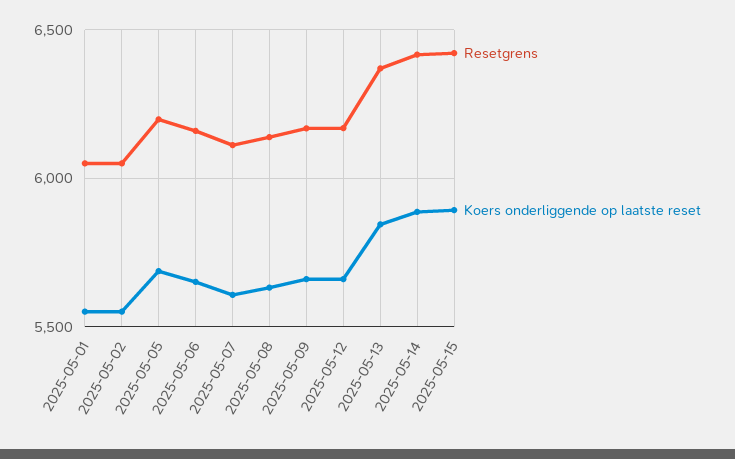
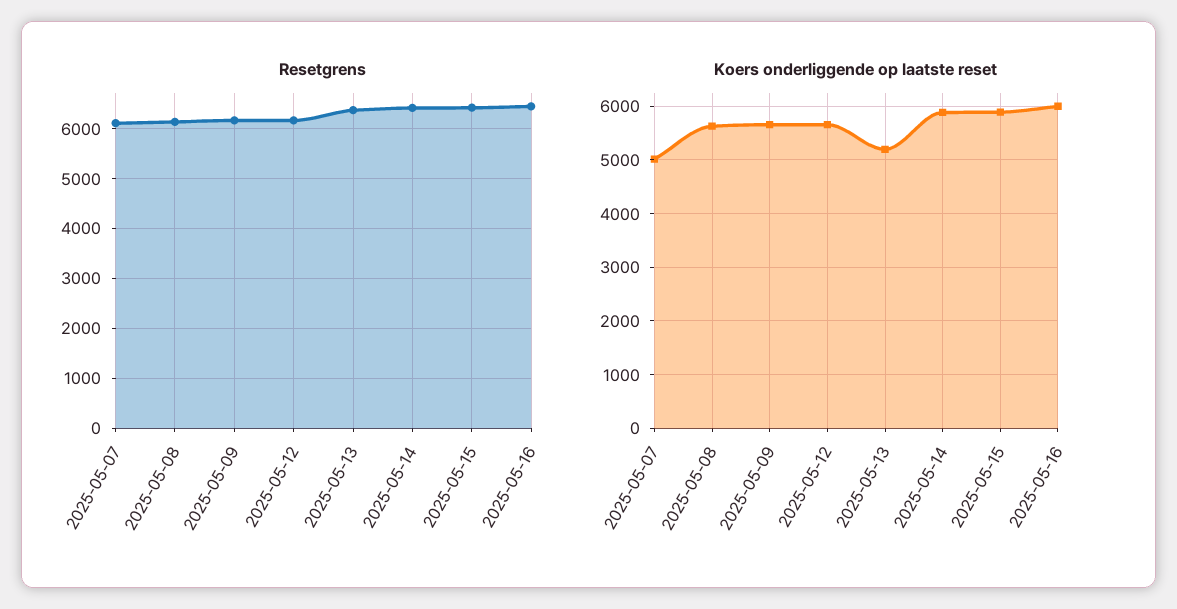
Resetgrens, 2025-05-01: 6050 -> none
Koers onderliggende op laatste reset, 2025-05-01: 5550 -> none
Resetgrens, 2025-05-02: 6050 -> none
Koers onderliggende op laatste reset, 2025-05-02: 5550 -> none
Resetgrens, 2025-05-05: 6200 -> none
Koers onderliggende op laatste reset, 2025-05-05: 5700 -> none
Resetgrens, 2025-05-06: 6150 -> none
Koers onderliggende op laatste reset, 2025-05-06: 5650 -> none
Koers onderliggende op laatste reset, 2025-05-07: 5600 -> 5000
Koers onderliggende op laatste reset, 2025-05-13: 5850 -> 5200
Resetgrens, 2025-05-16: none -> 6400
Koers onderliggende op laatste reset, 2025-05-16: none -> 6000

